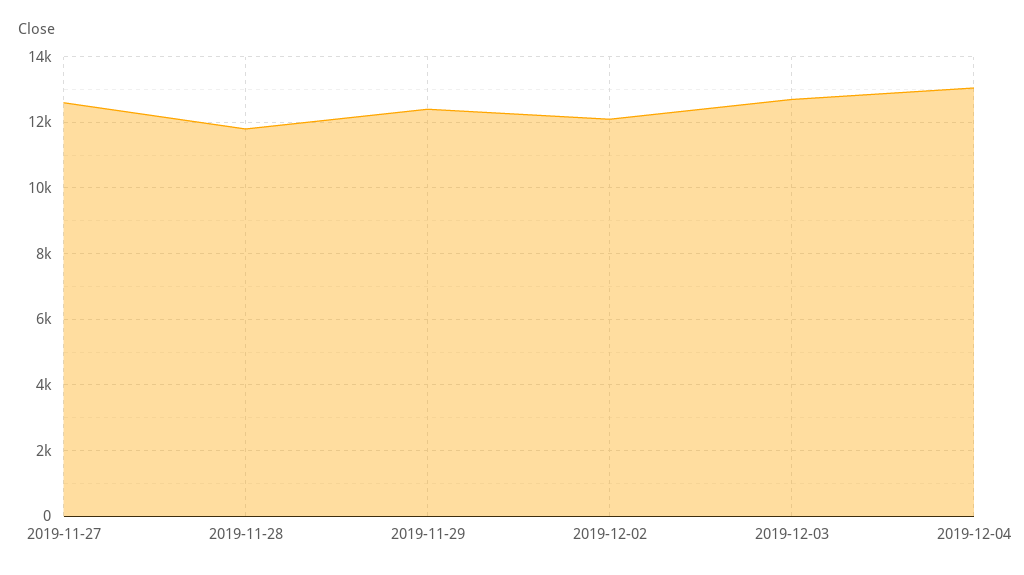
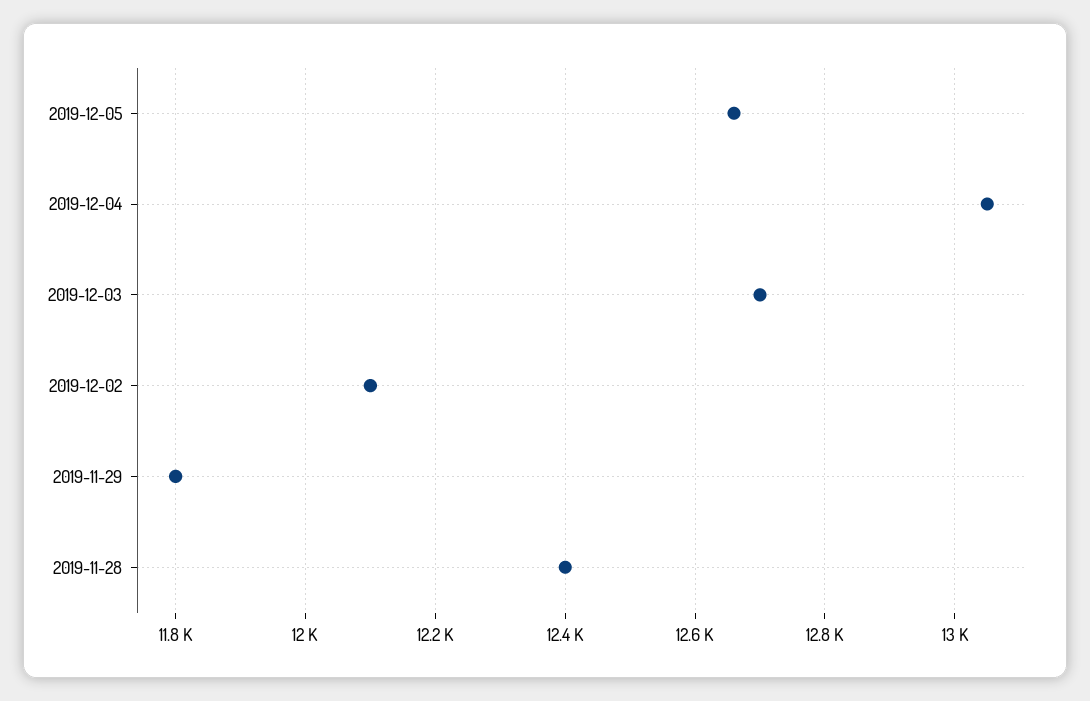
2019-11-27: 12600 -> none
2019-11-28: 11800 -> 12400
2019-11-29: 12400 -> 11800
2019-12-05: none -> 12660

